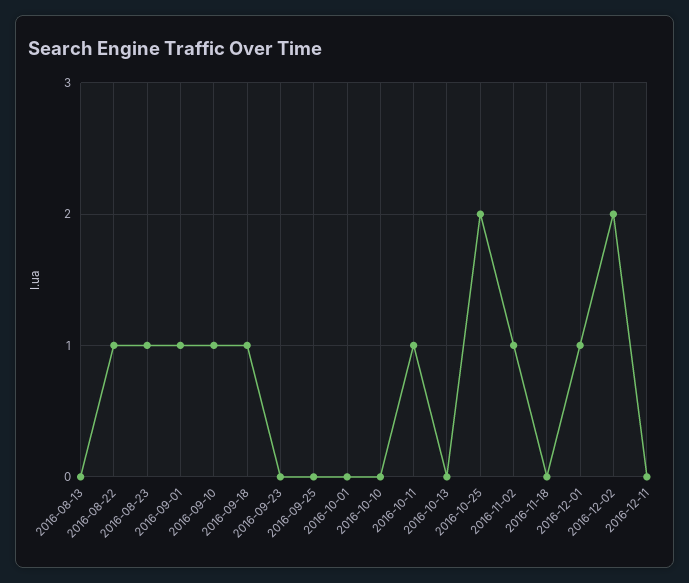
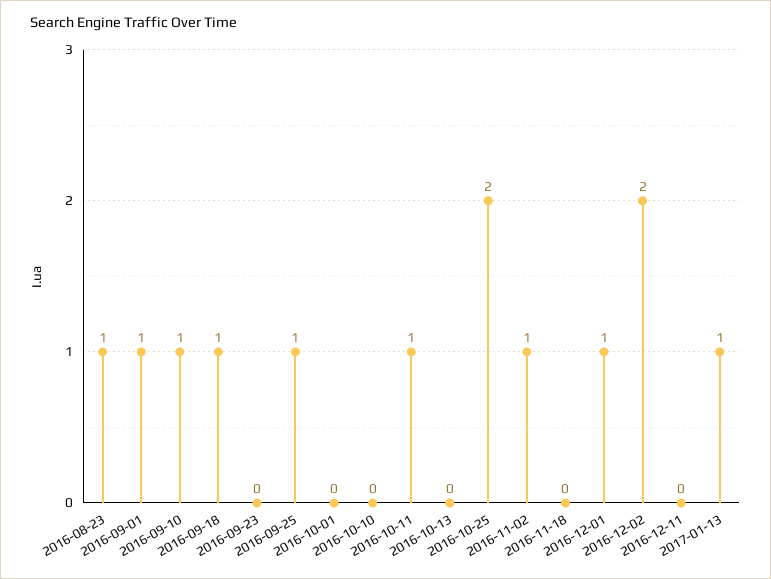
2016-08-13: 0 -> none
2016-08-22: 1 -> none
2016-09-25: 0 -> 1
2017-01-13: none -> 1

